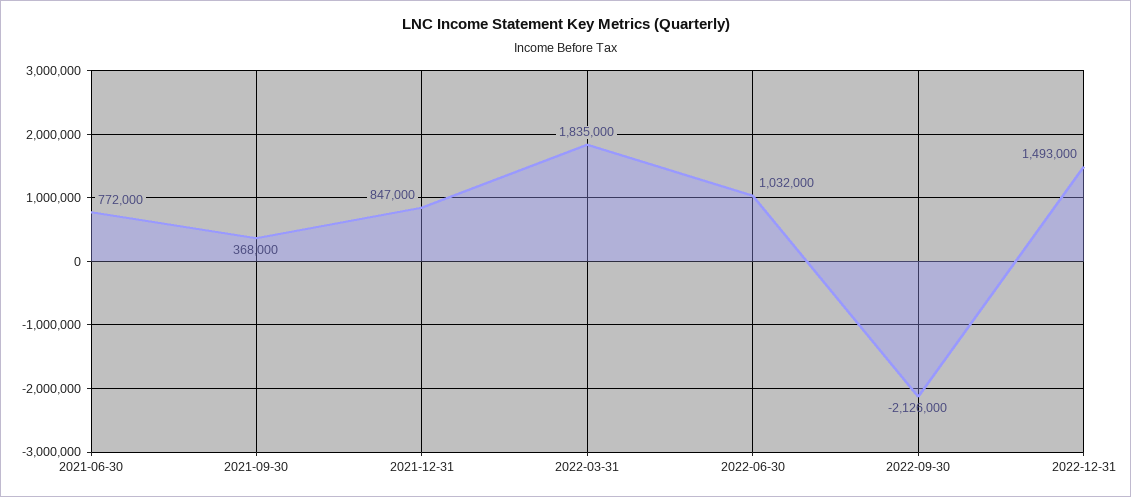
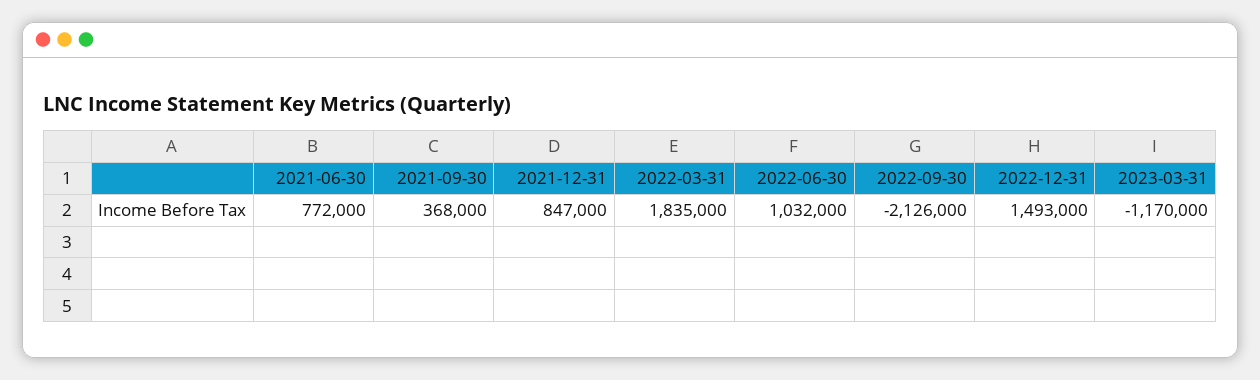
2023-03-31: none -> -1170000

